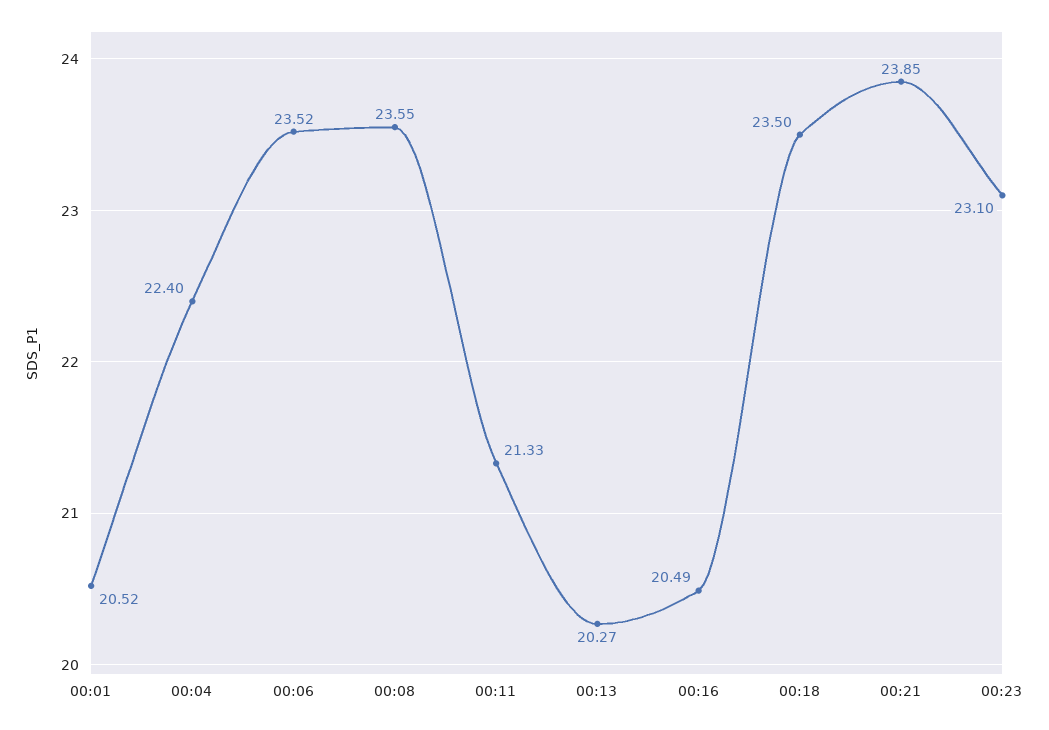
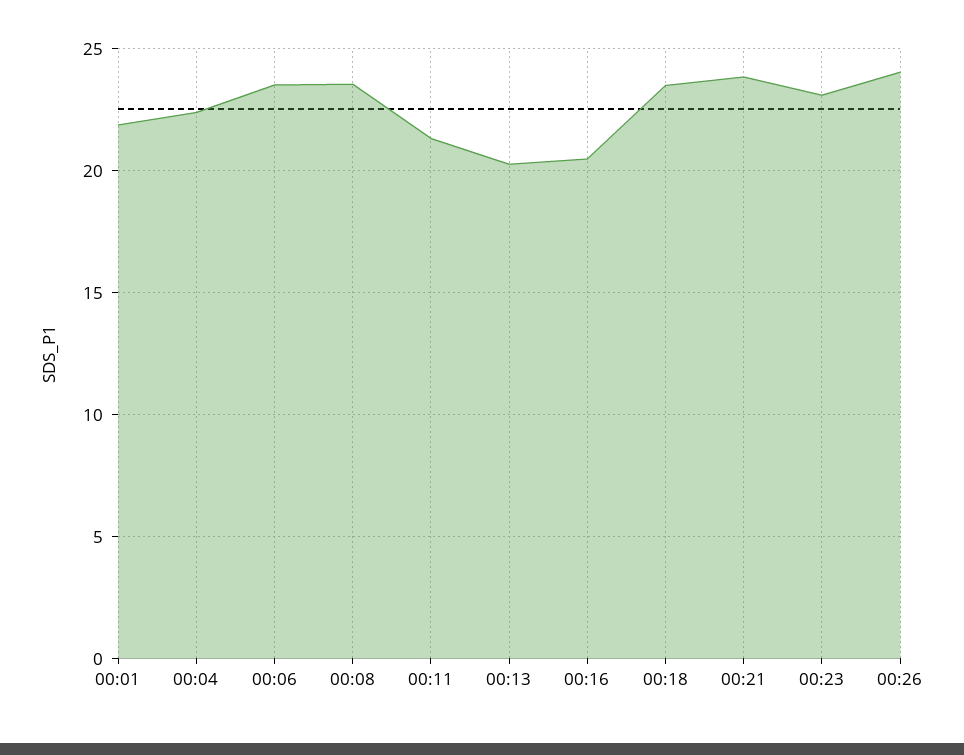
00:01: 20.52 -> 22
00:26: none -> 24

